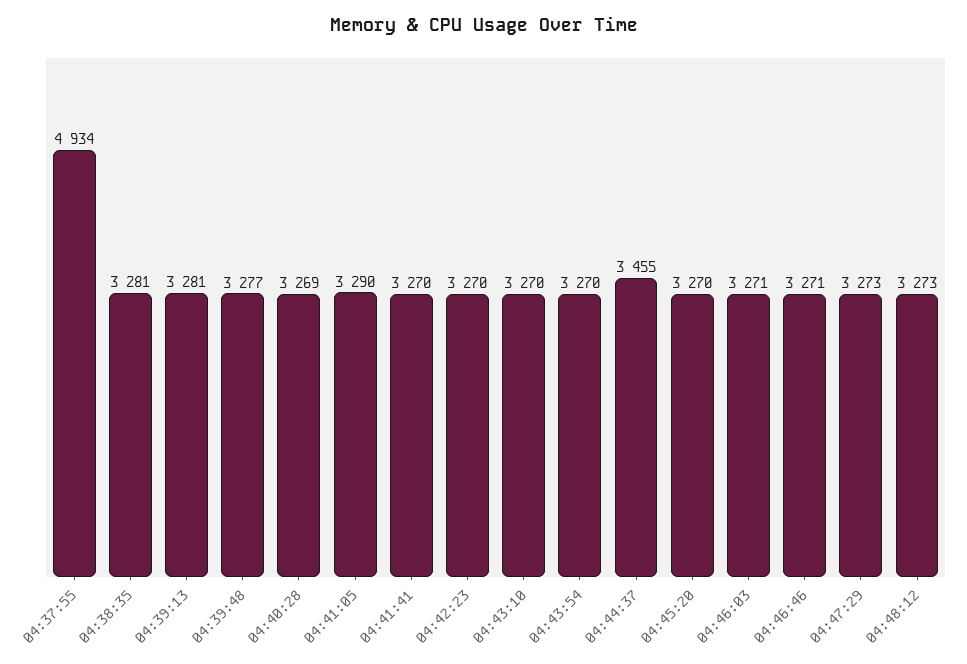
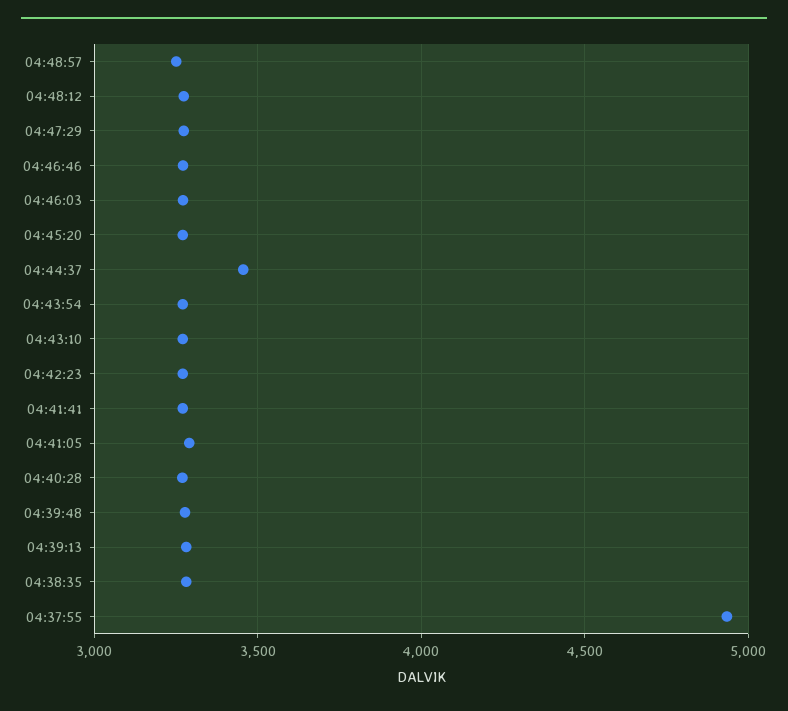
04:48:57: none -> 3250

